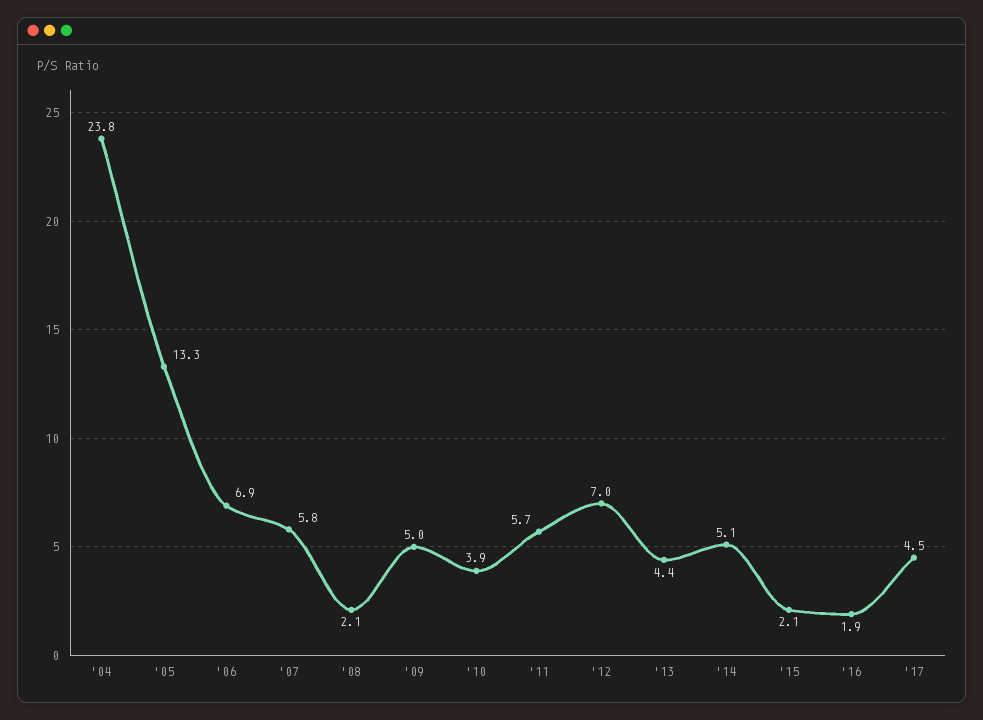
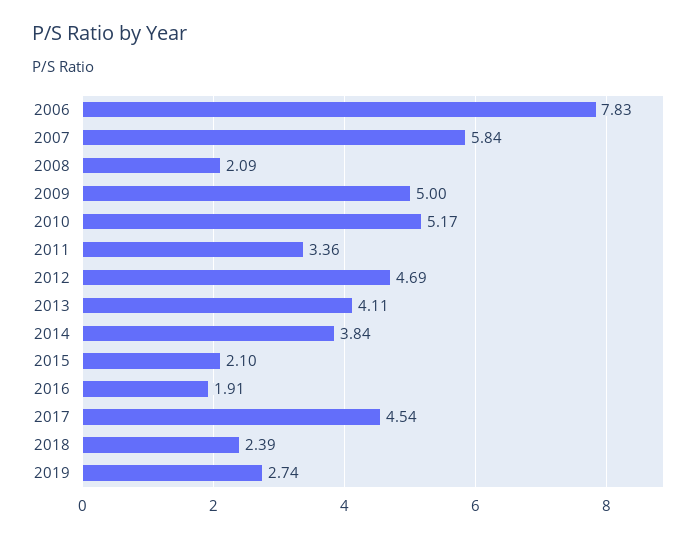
'04: 23.8 -> none
'05: 13.3 -> none
'06: 6.9 -> 7.83
'10: 3.9 -> 5.17
'11: 5.7 -> 3.36
'12: 7 -> 4.69
'13: 4.4 -> 4.11
'14: 5.1 -> 3.84
2018: none -> 2.39
2019: none -> 2.74

